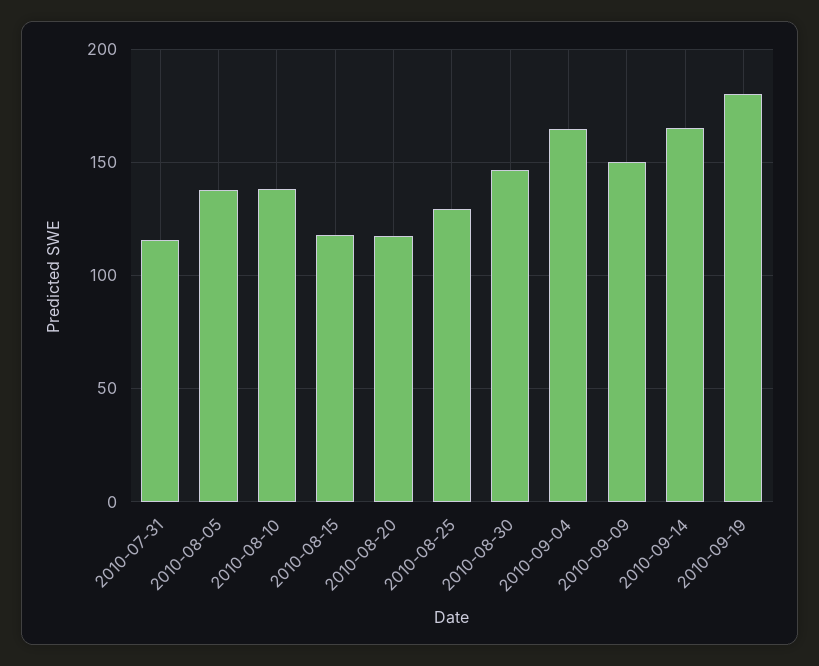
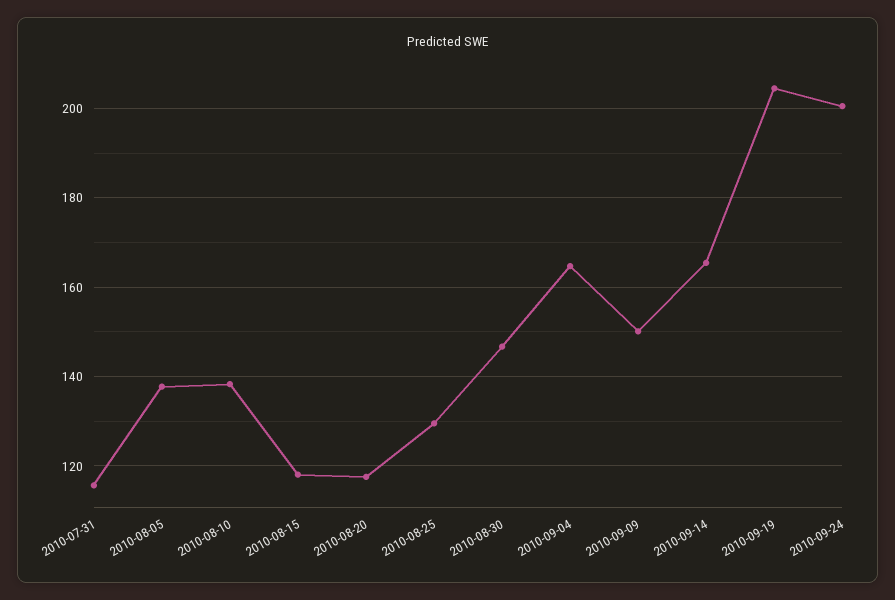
2010-09-19: 180 -> 204
2010-09-24: none -> 200

